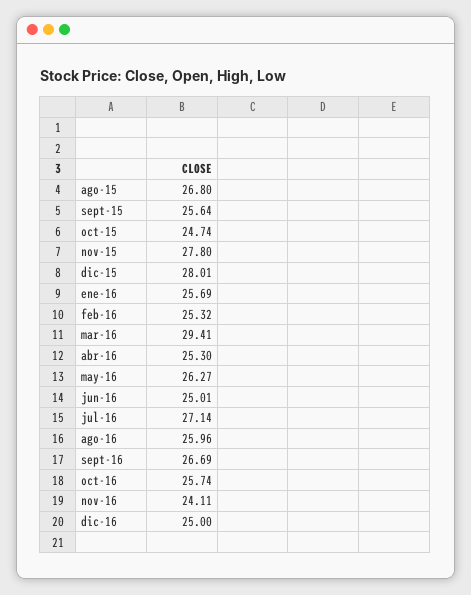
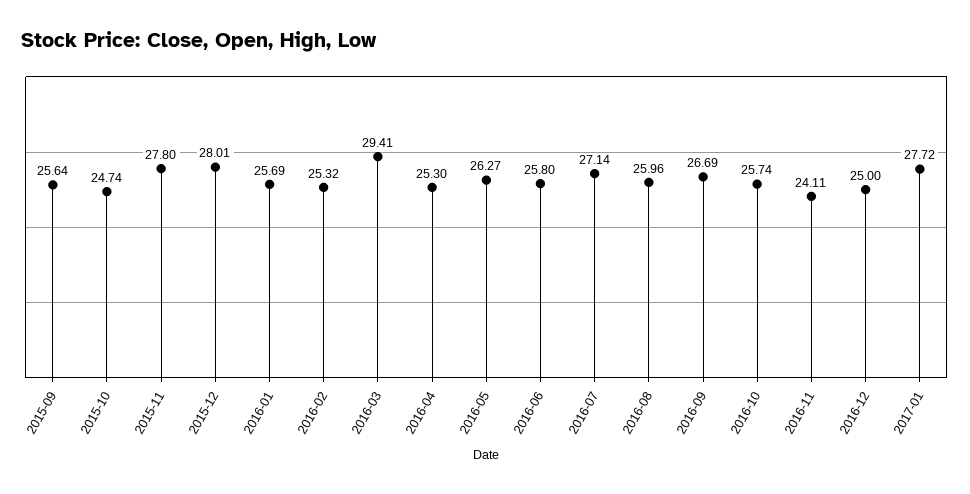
ago-15: 26.8 -> none
jun-16: 25.01 -> 25.8
2017-01: none -> 27.72

